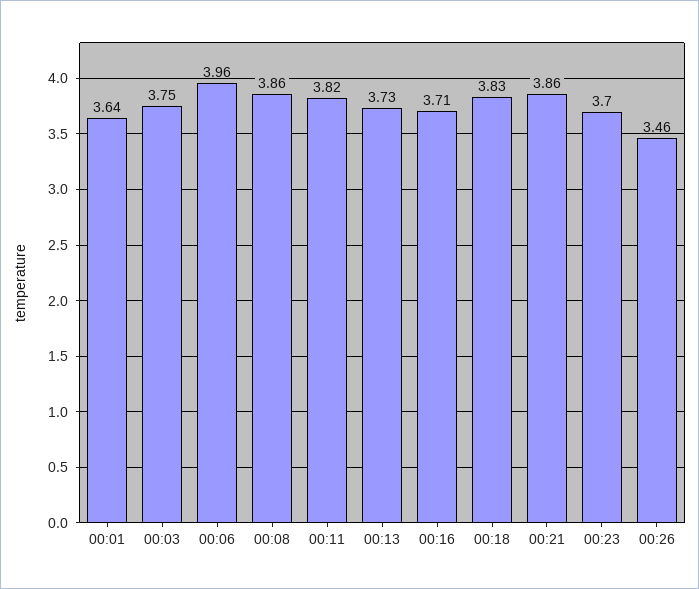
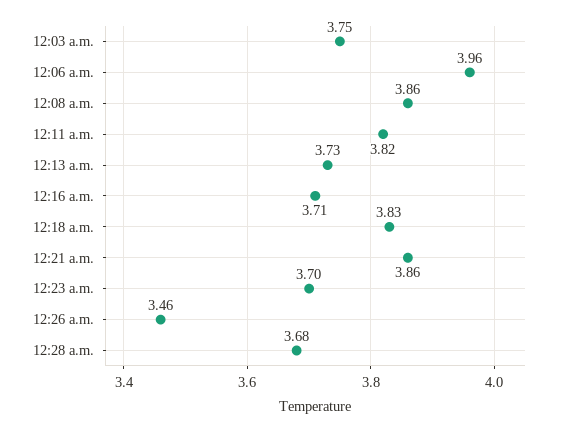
00:01: 3.64 -> none
12:28 a.m.: none -> 3.68

